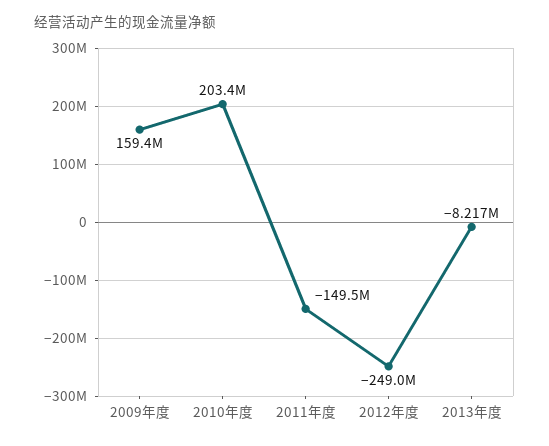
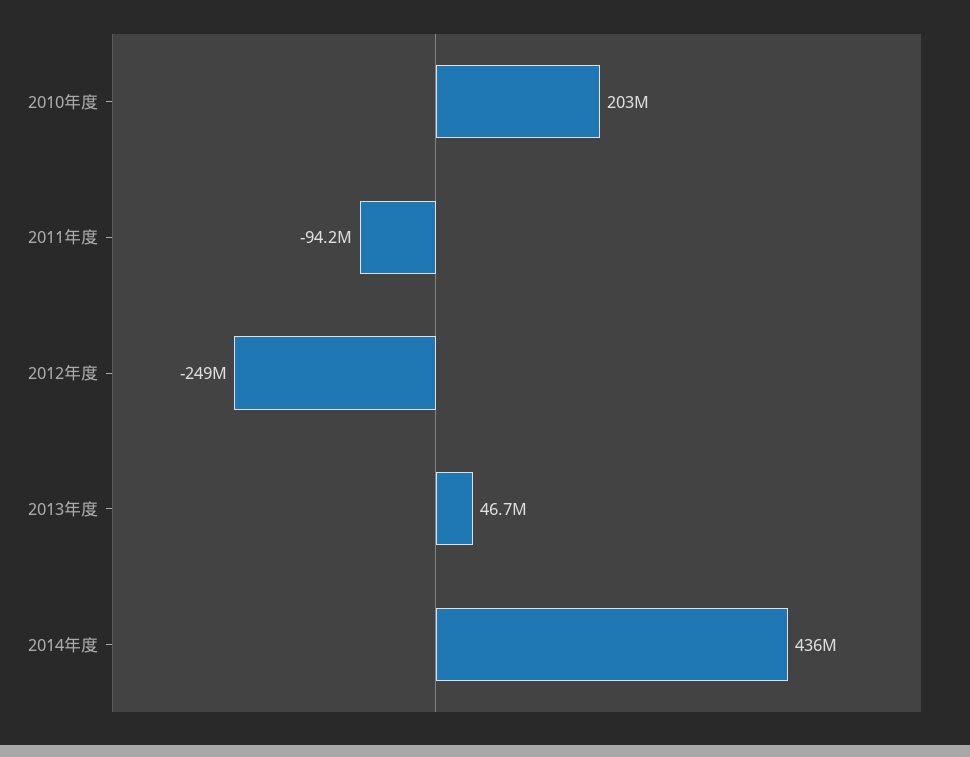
2009年度: 159400000 -> none
2011年度: -149500000 -> -94200000
2013年度: -8217000 -> 46700000
2014年度: none -> 436000000

